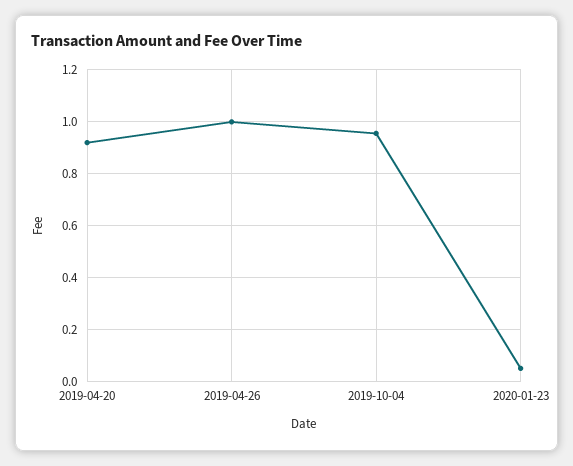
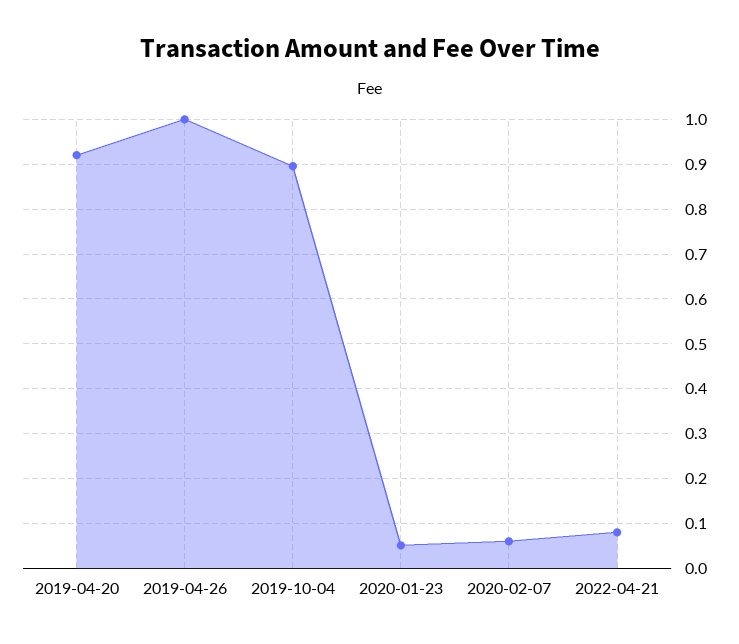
2019-10-04: 0.95 -> 0.9
2020-02-07: none -> 0.06
2022-04-21: none -> 0.08

